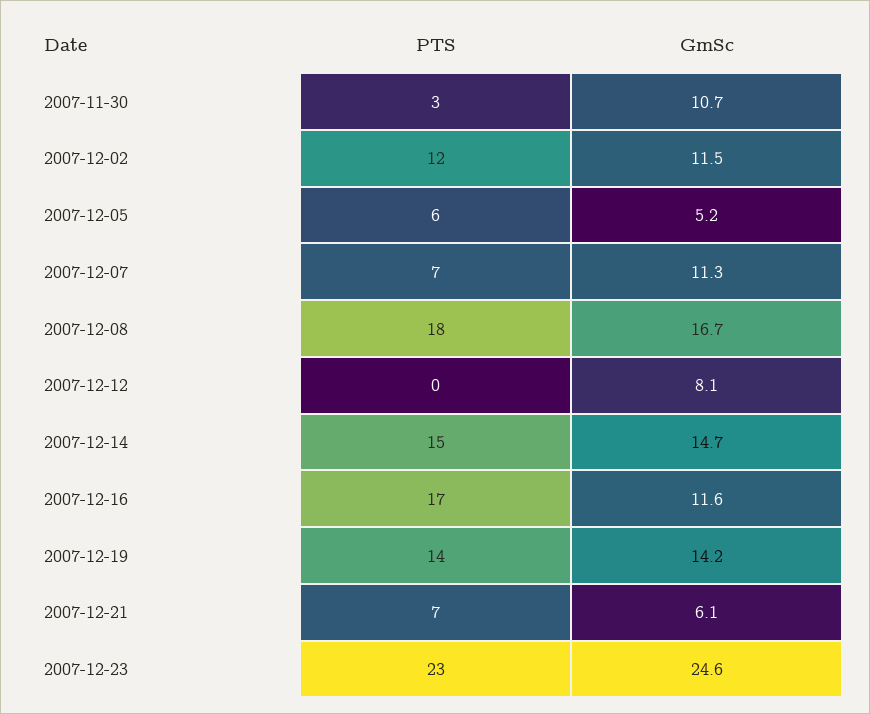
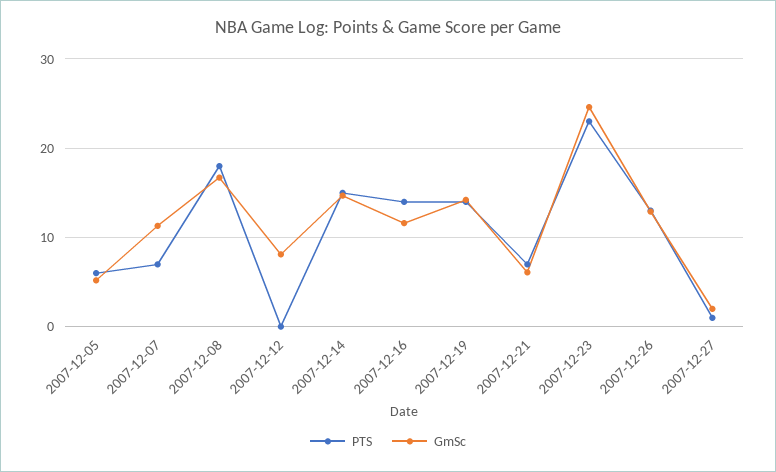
PTS, 2007-11-30: 3 -> none
GmSc, 2007-11-30: 10.7 -> none
PTS, 2007-12-02: 12 -> none
GmSc, 2007-12-02: 11.5 -> none
PTS, 2007-12-16: 17 -> 14
PTS, 2007-12-26: none -> 13
GmSc, 2007-12-26: none -> 13
PTS, 2007-12-27: none -> 1
GmSc, 2007-12-27: none -> 2

